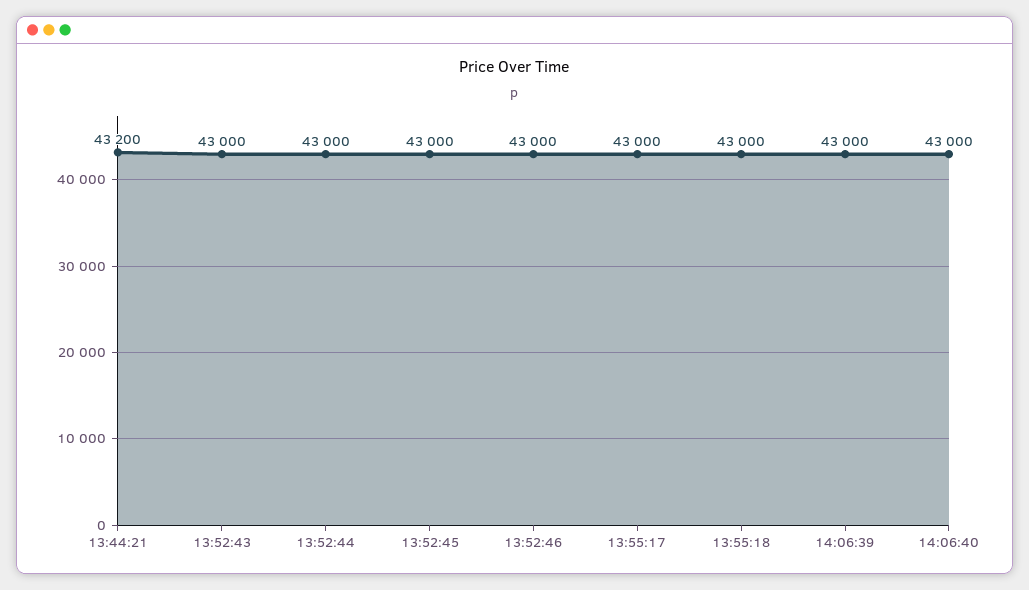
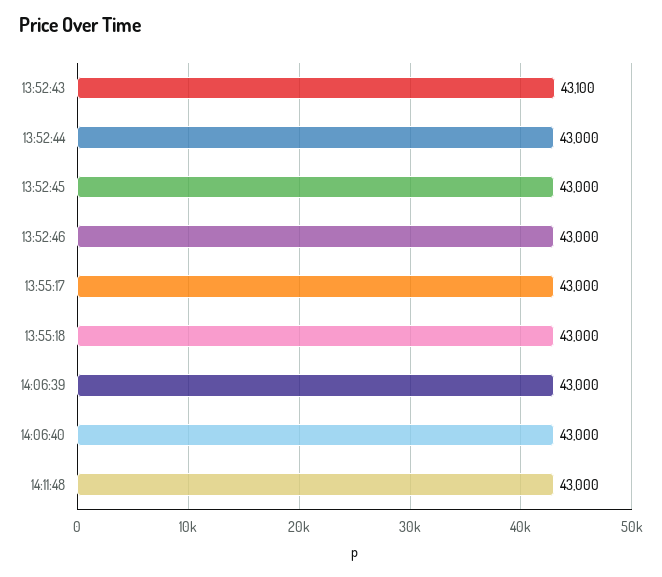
13:44:21: 43200 -> none
13:52:43: 43000 -> 43100
14:11:48: none -> 43000

